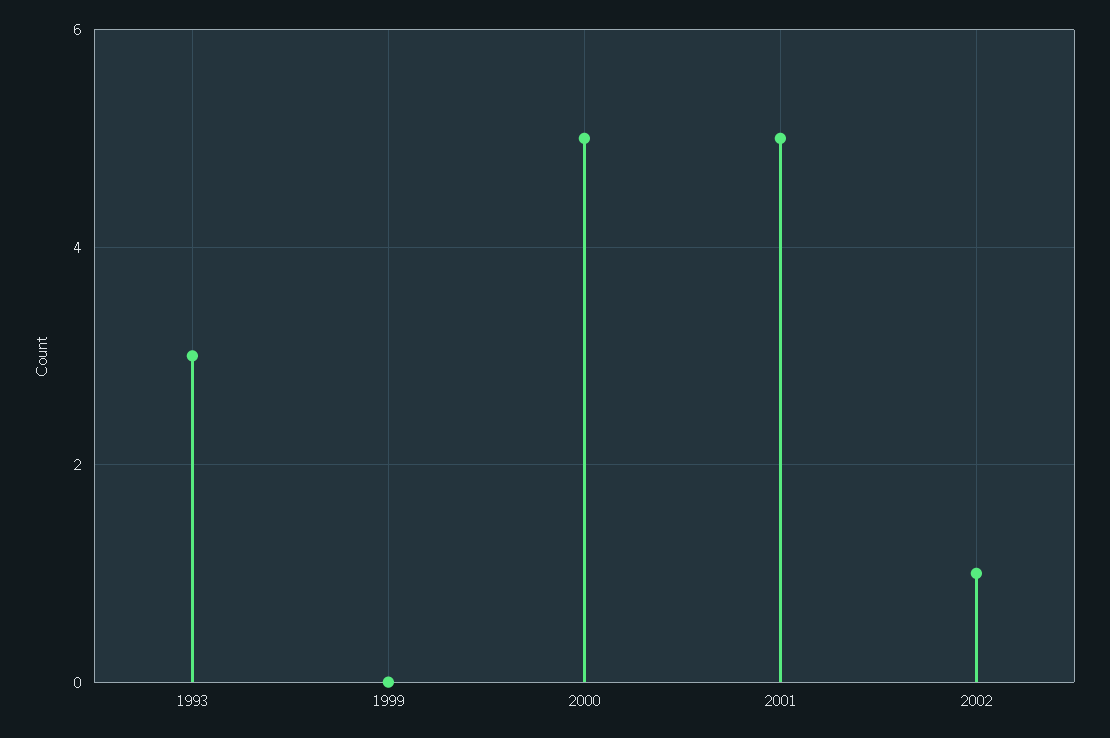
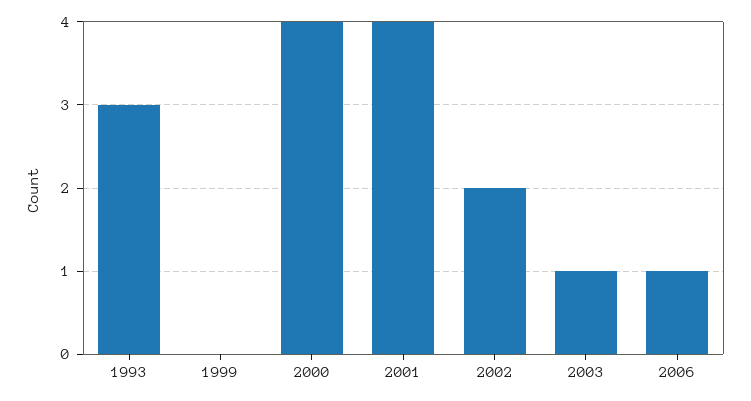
2000: 5 -> 4
2001: 5 -> 4
2002: 1 -> 2
2003: none -> 1
2006: none -> 1

